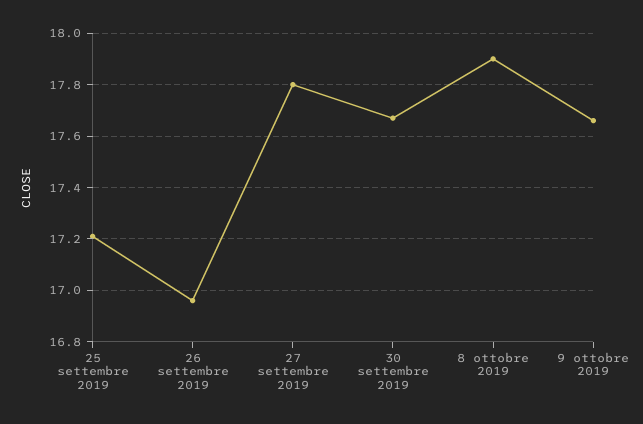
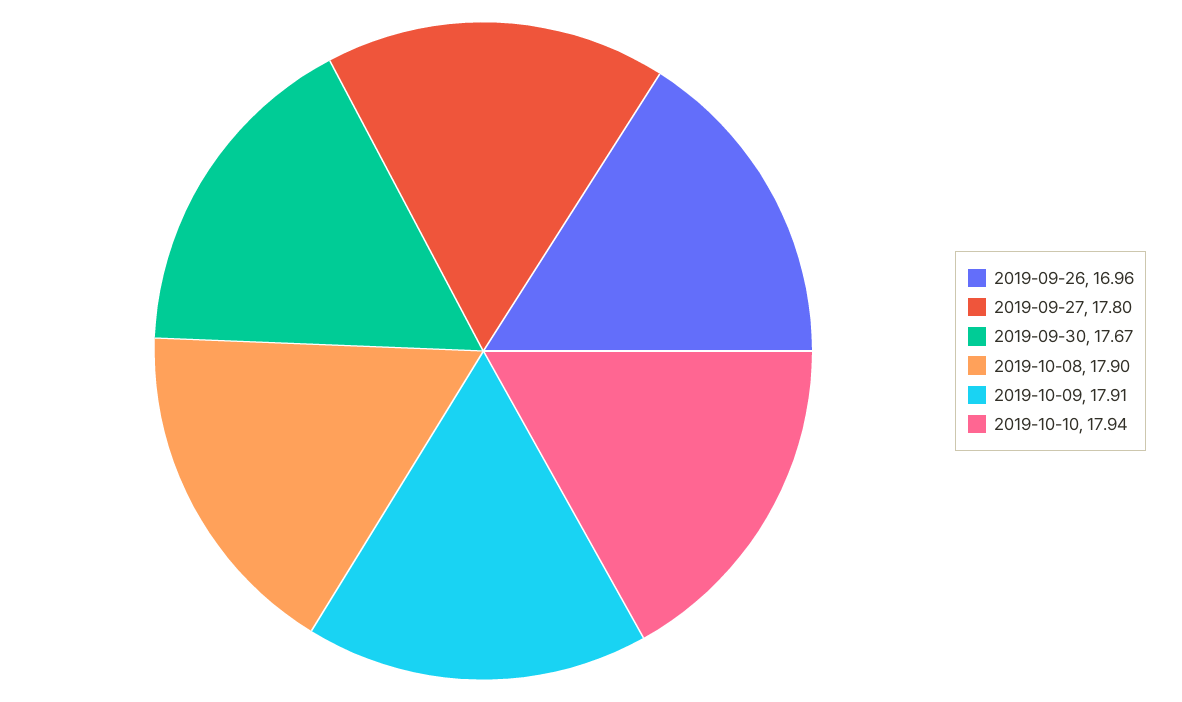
25 settembre 2019: 17.2 -> none
9 ottobre 2019: 17.65 -> 17.91
2019-10-10: none -> 17.94

